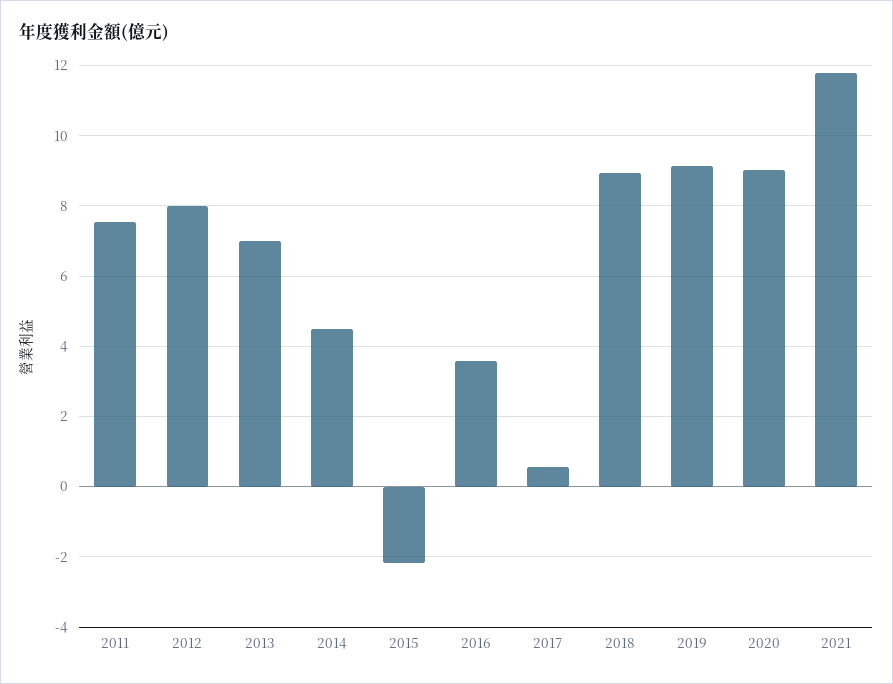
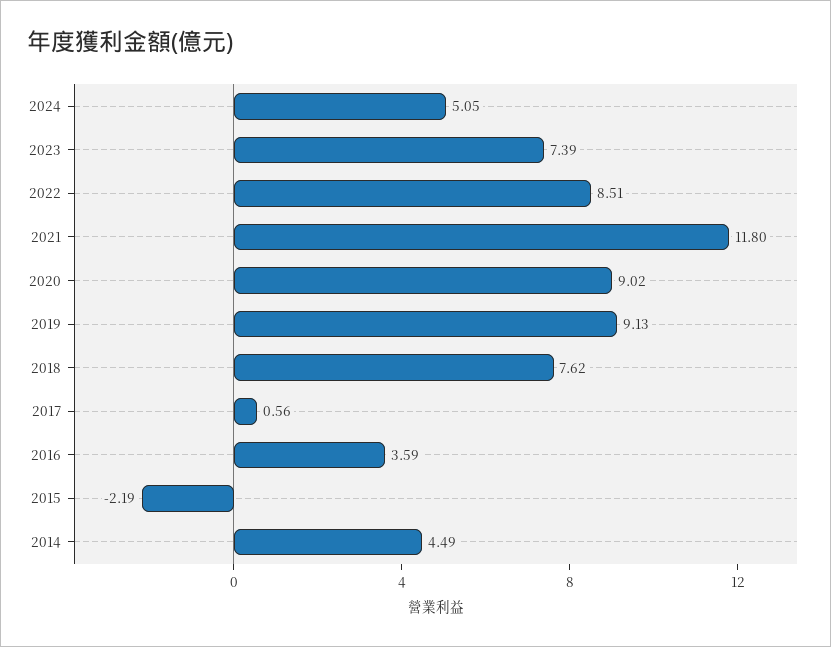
2011: 7.6 -> none
2012: 8 -> none
2013: 7 -> none
2018: 9 -> 7.62
2024: none -> 5.05
2023: none -> 7.39
2022: none -> 8.51

